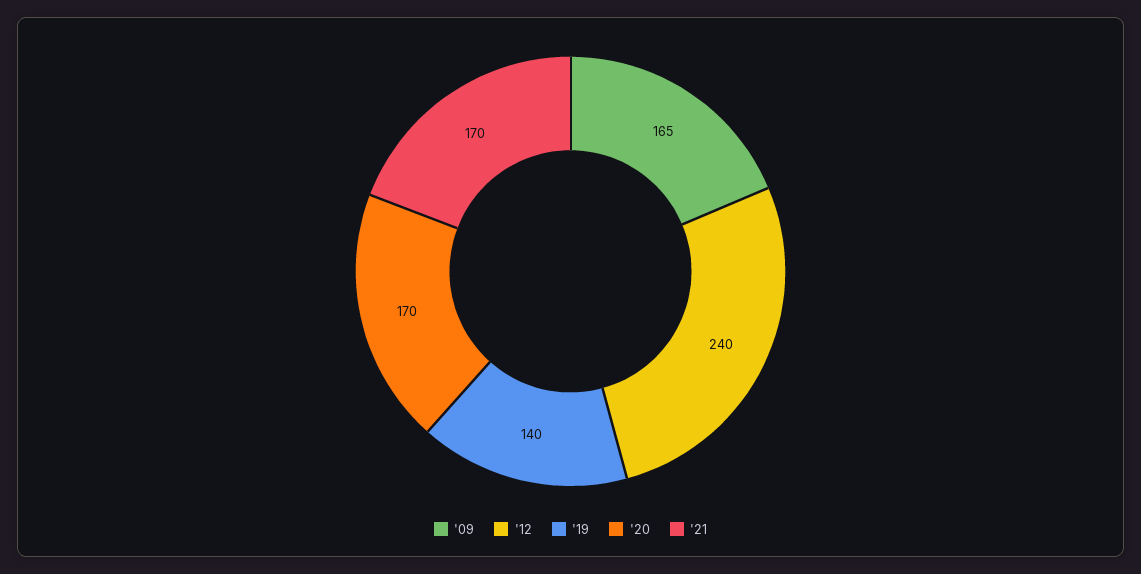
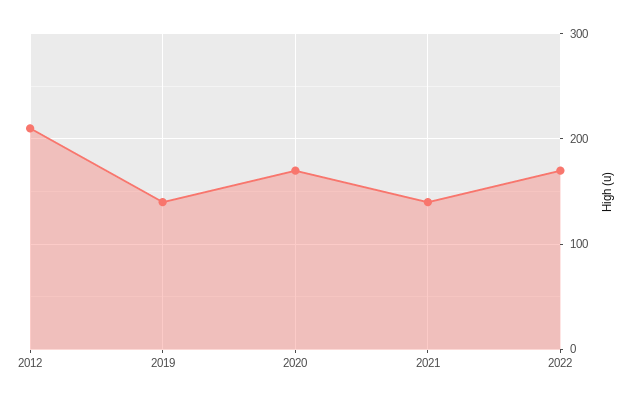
'09: 165 -> none
'12: 240 -> 210
'21: 170 -> 140
2022: none -> 170

